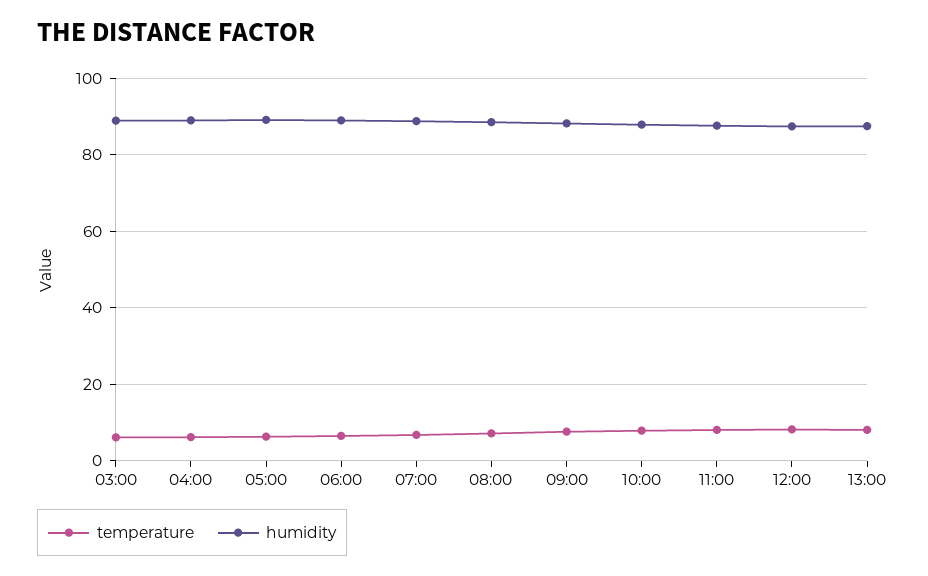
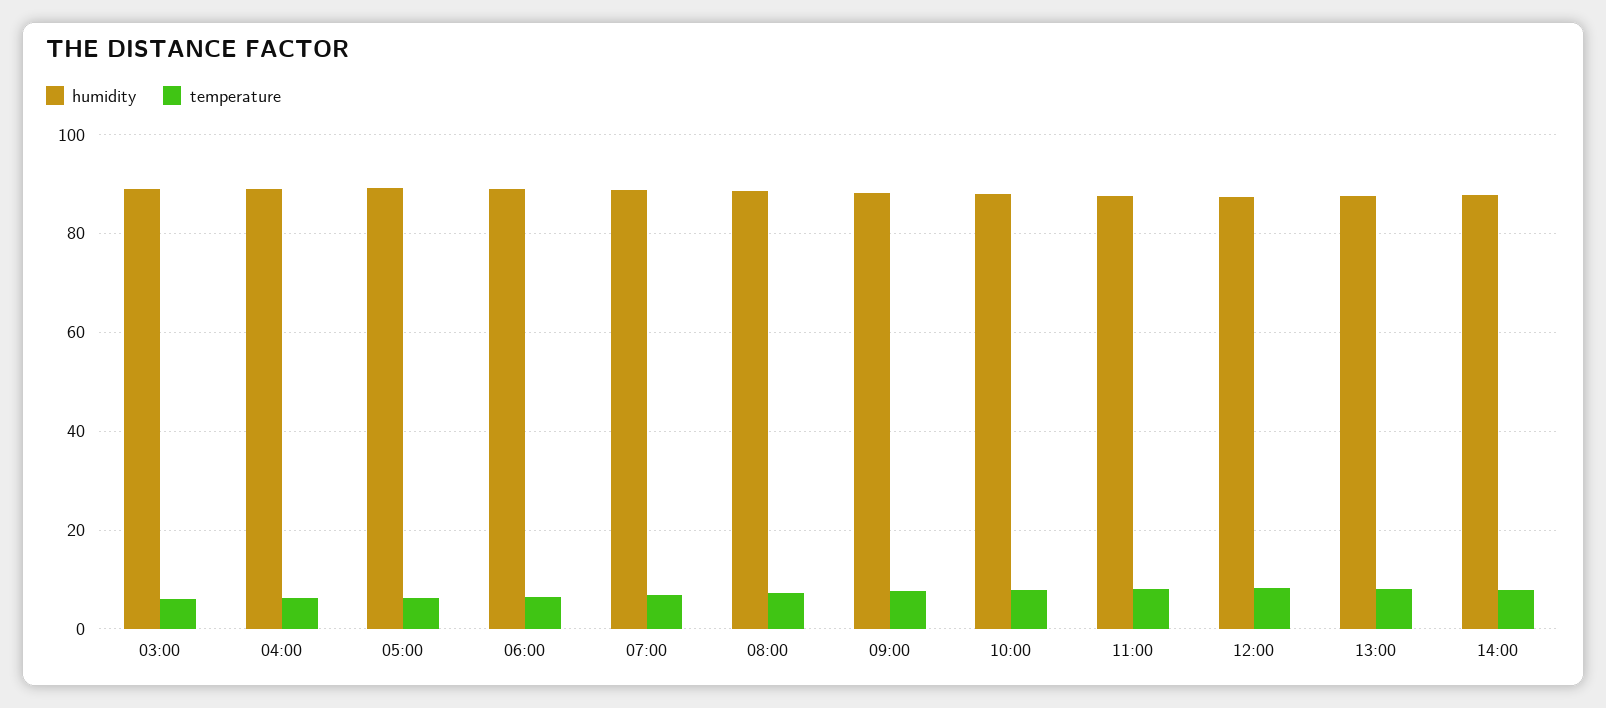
humidity, 14:00: none -> 88
temperature, 14:00: none -> 8

